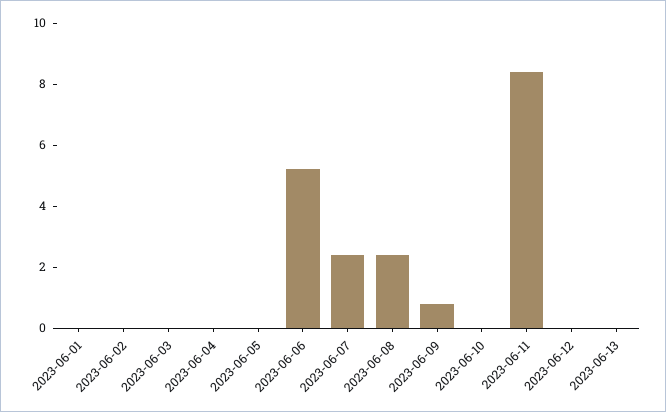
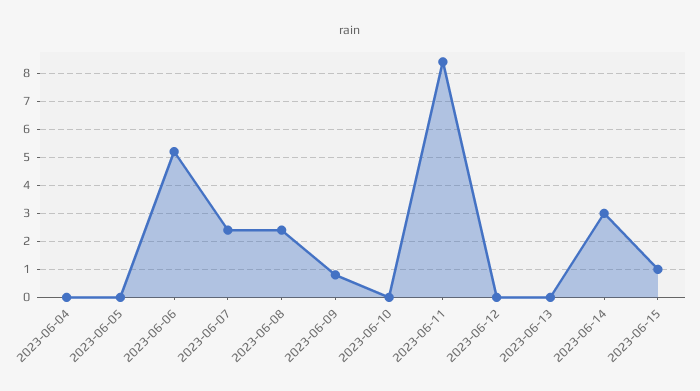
2023-06-01: 0 -> none
2023-06-02: 0 -> none
2023-06-03: 0 -> none
2023-06-14: none -> 3
2023-06-15: none -> 1

